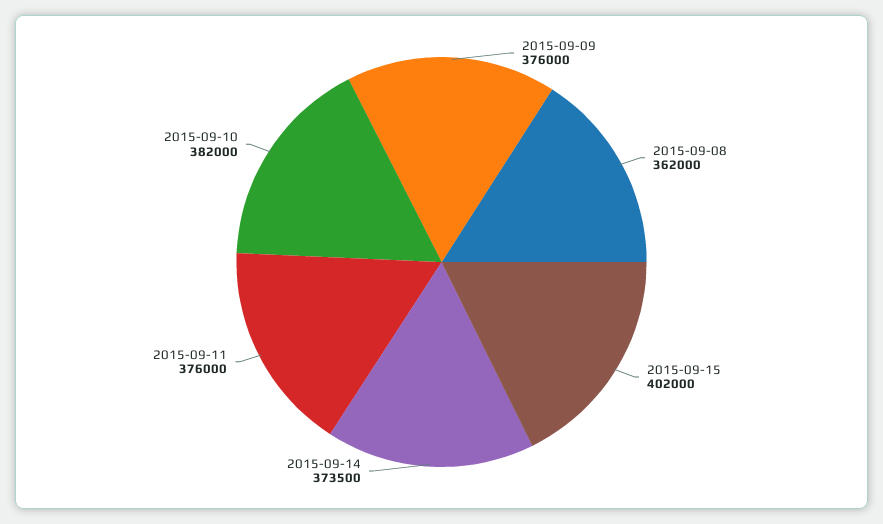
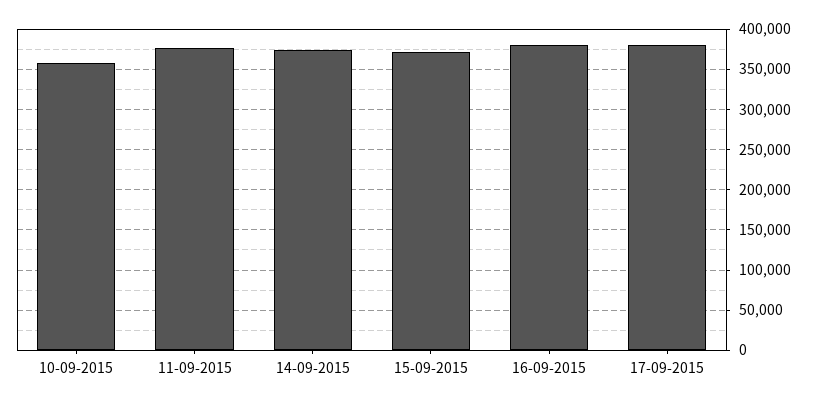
2015-09-09: 376000 -> none
2015-09-08: 362000 -> none
2015-09-15: 402000 -> 370000
2015-09-10: 382000 -> 360000
16-09-2015: none -> 380000
17-09-2015: none -> 380000

